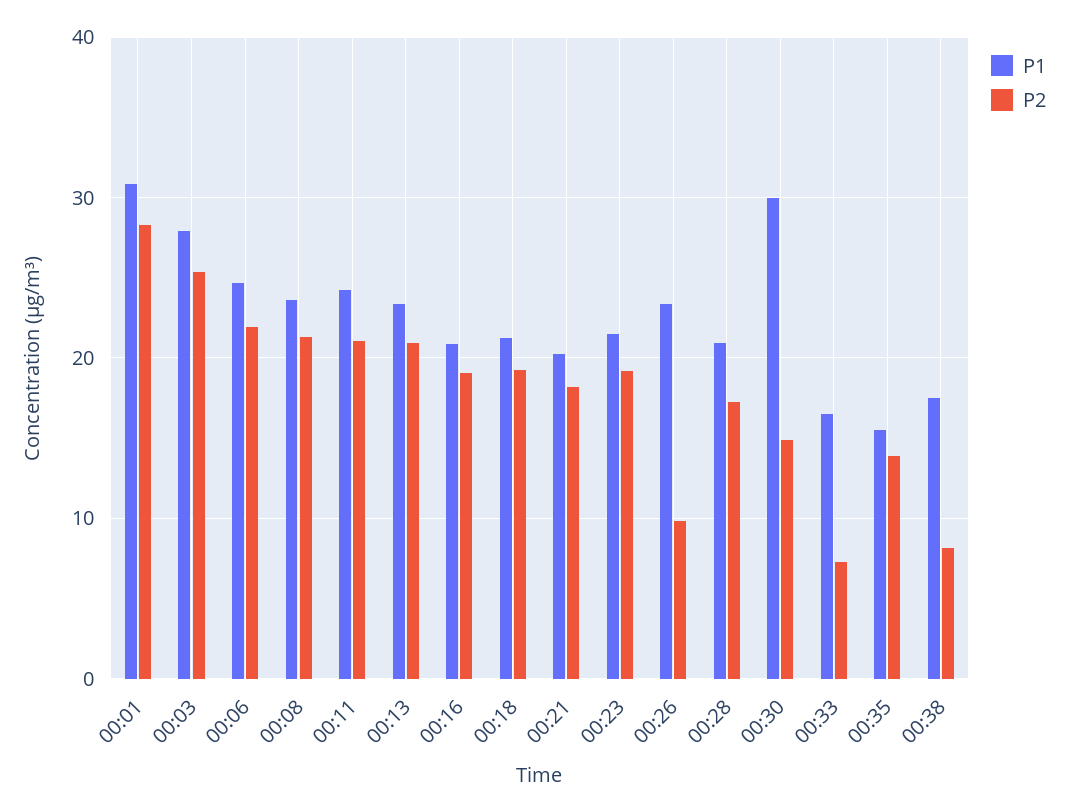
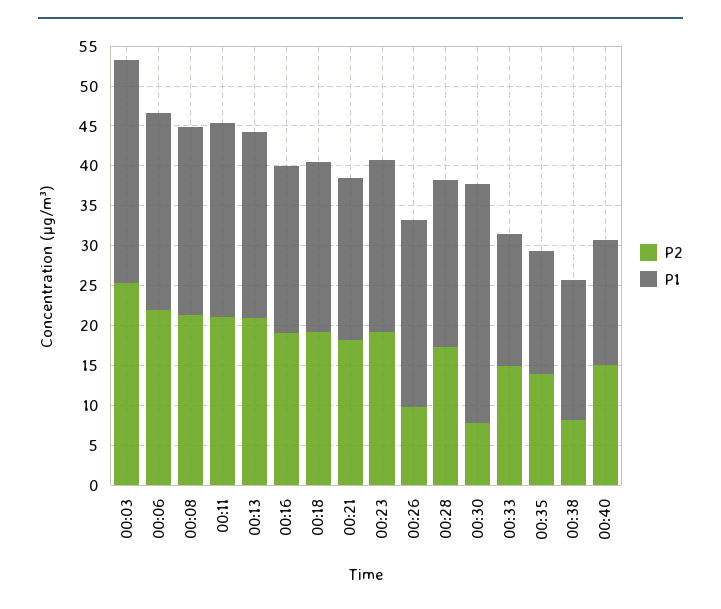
P1, 00:01: 31 -> none
P2, 00:01: 28 -> none
P2, 00:30: 15 -> 7.5
P2, 00:33: 7 -> 15
P2, 00:40: none -> 15
P1, 00:40: none -> 15

